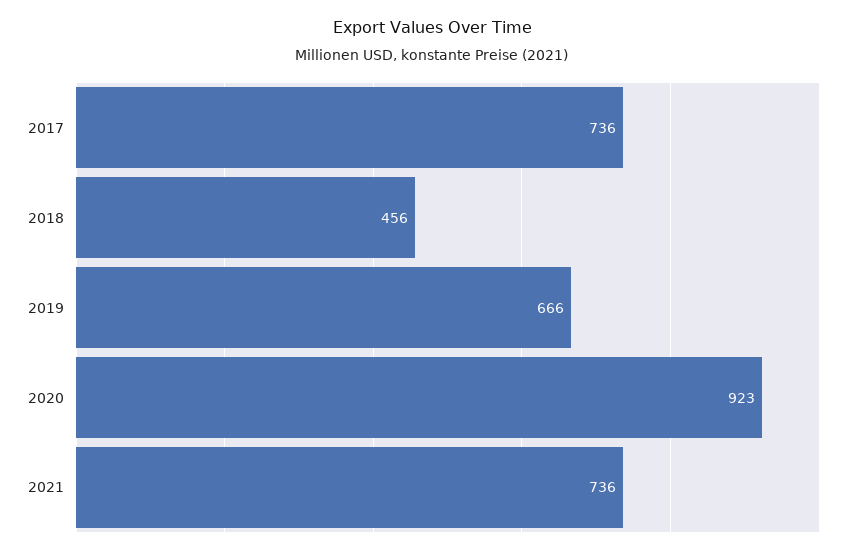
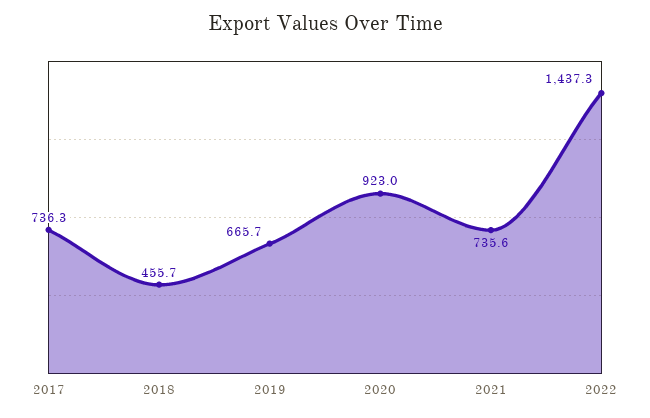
2022: none -> 1437.3

